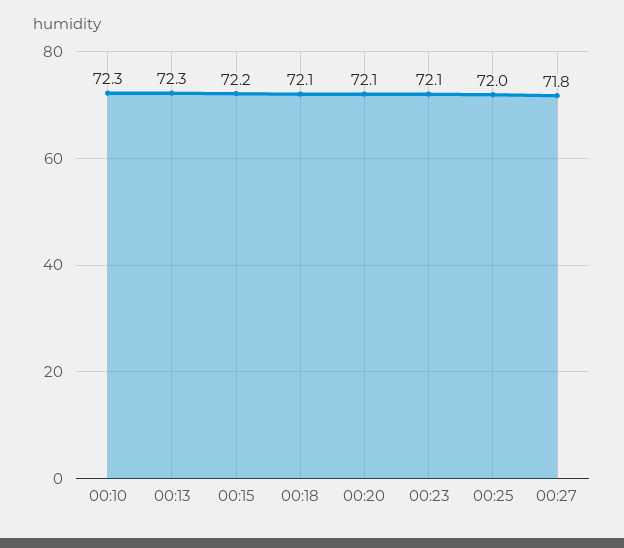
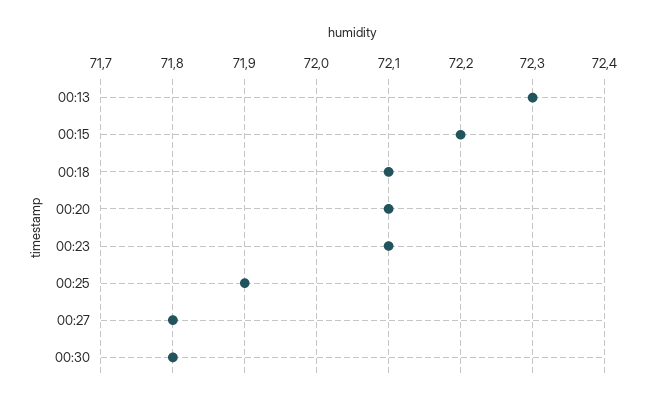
00:10: 72.3 -> none
00:25: 72 -> 71.9
00:30: none -> 71.8

